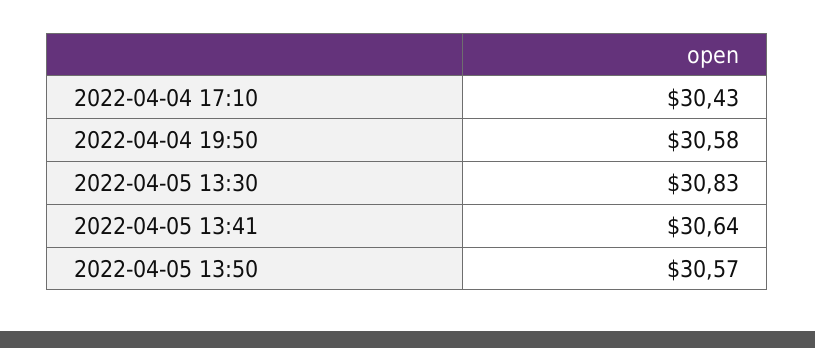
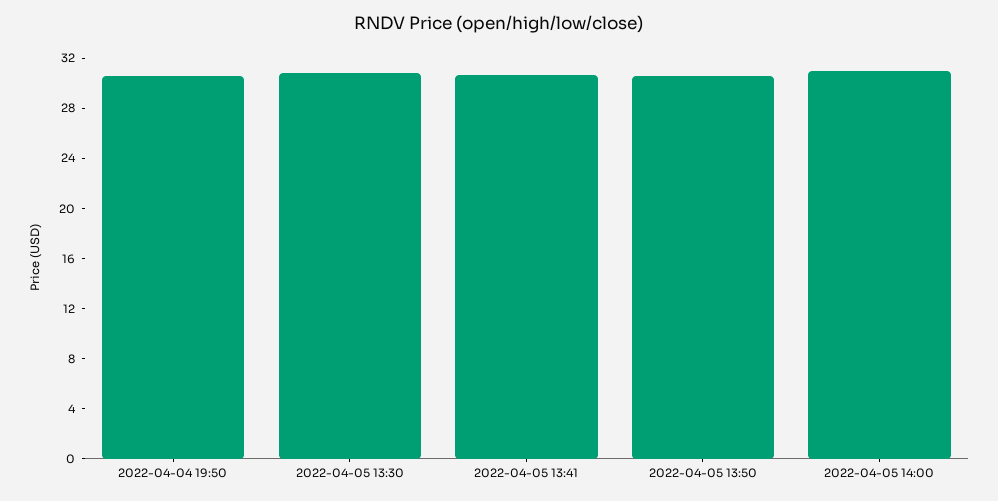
2022-04-04 17:10: 30.43 -> none
2022-04-05 14:00: none -> 31

